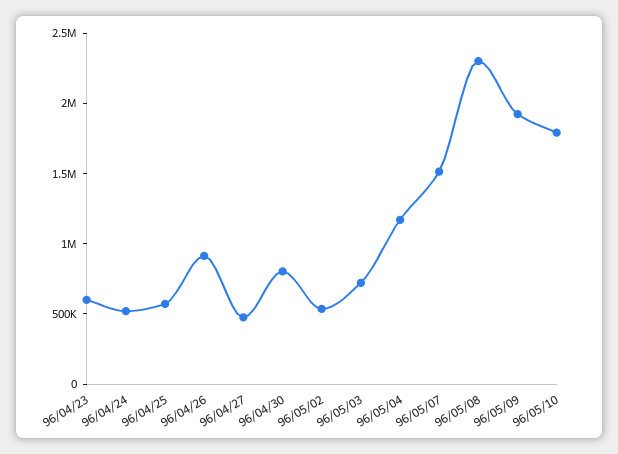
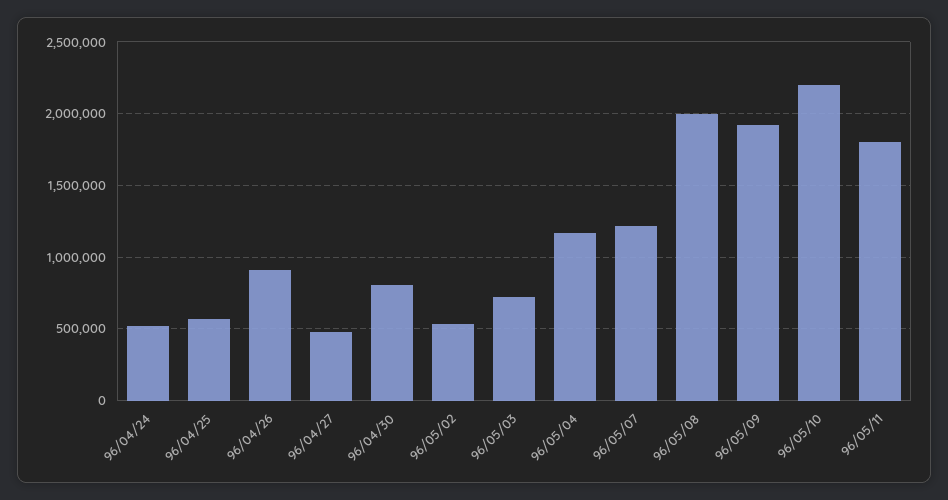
96/04/23: 600000 -> none
96/05/07: 1500000 -> 1200000
96/05/08: 2300000 -> 2000000
96/05/10: 1800000 -> 2200000
96/05/11: none -> 1800000

